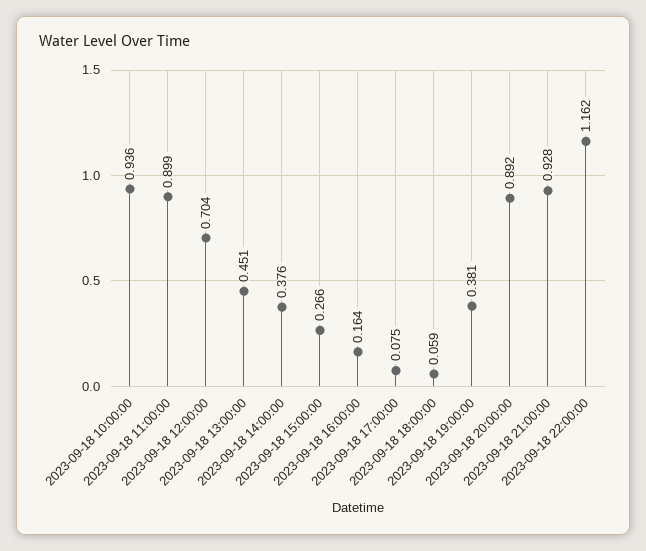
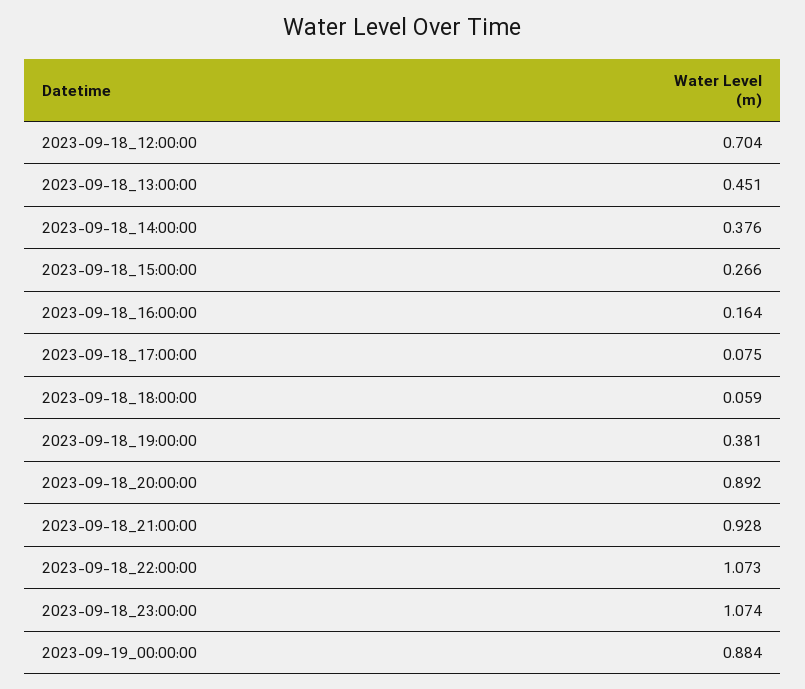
2023-09-18 10:00:00: 0.936 -> none
2023-09-18 11:00:00: 0.899 -> none
2023-09-18 22:00:00: 1.162 -> 1.073
2023-09-18_23:00:00: none -> 1.074
2023-09-19_00:00:00: none -> 0.884

